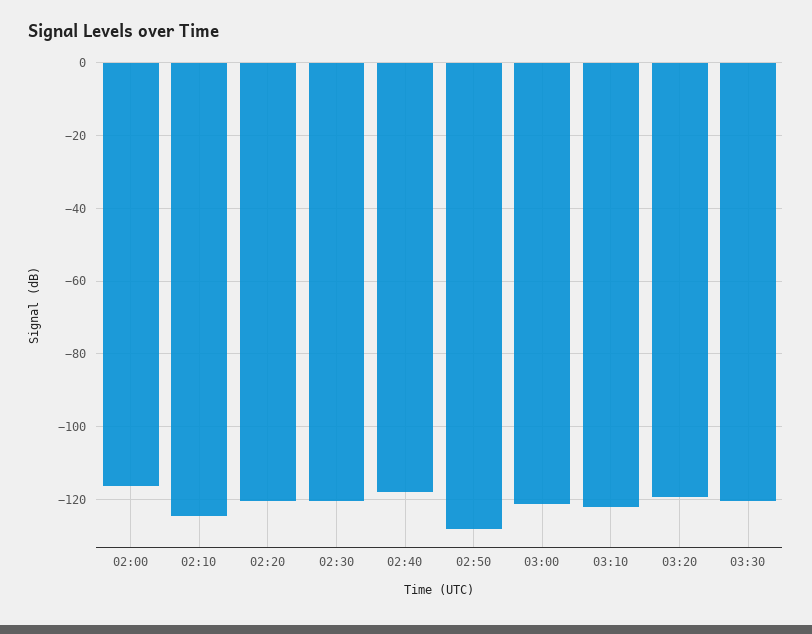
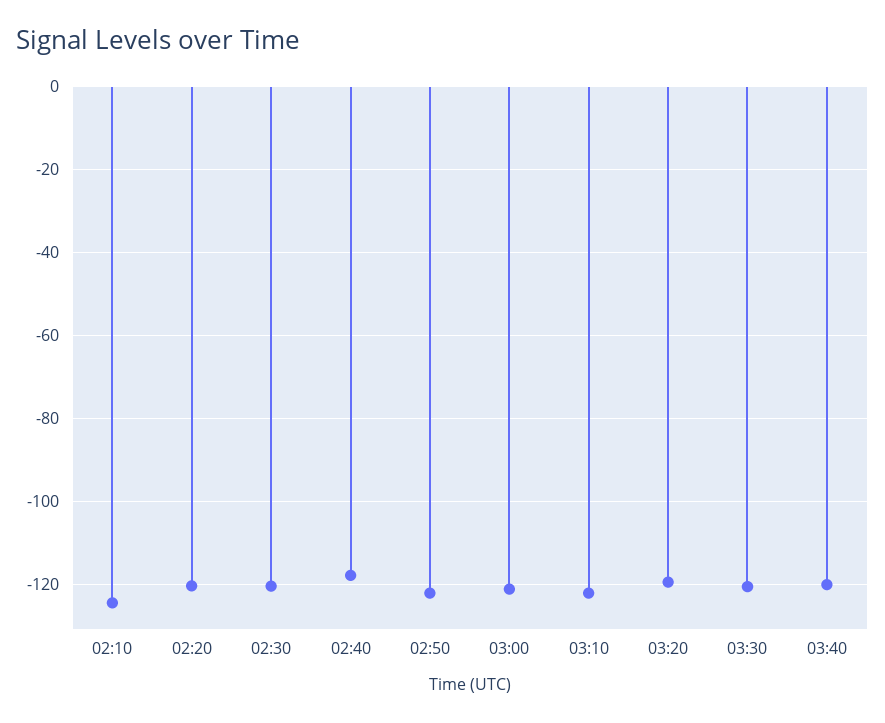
02:00: -116 -> none
02:50: -128 -> -122
03:40: none -> -120

